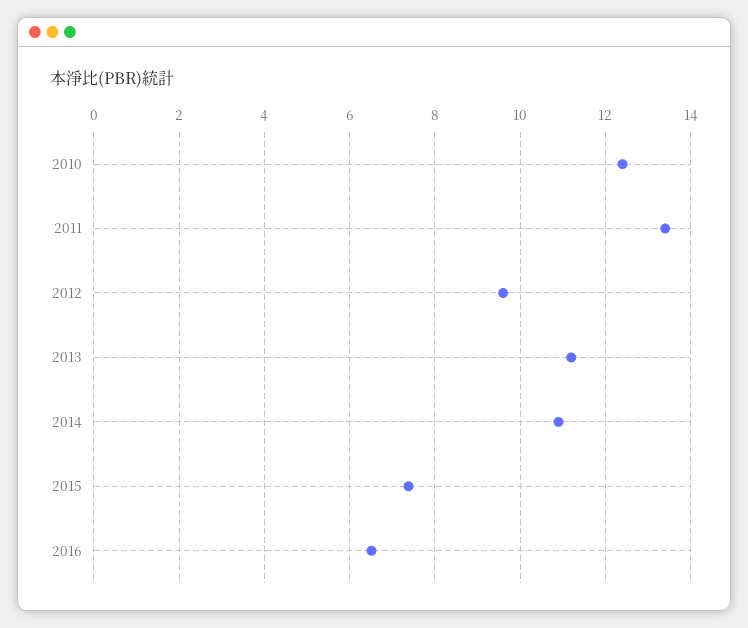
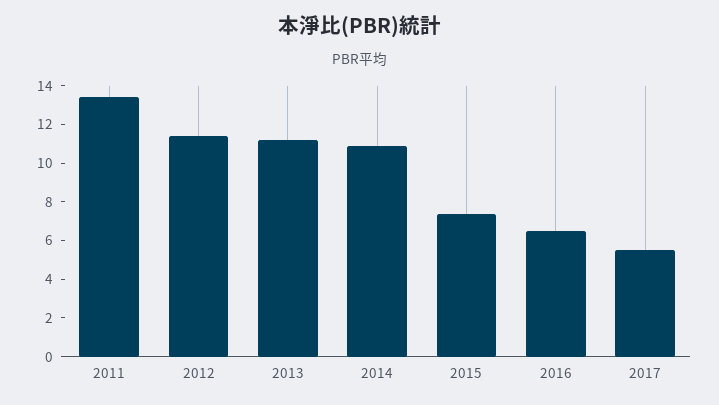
2010: 12.4 -> none
2012: 9.6 -> 11.5
2017: none -> 5.5

